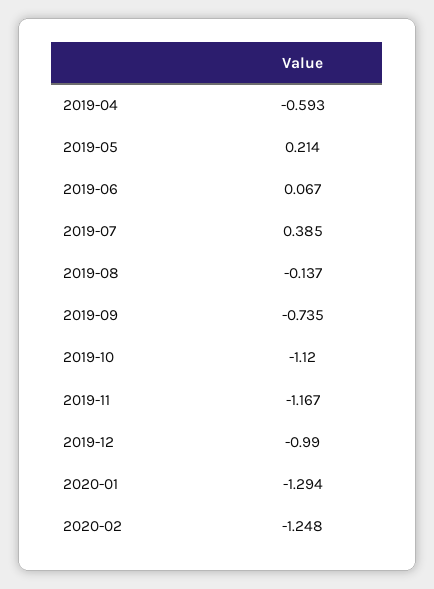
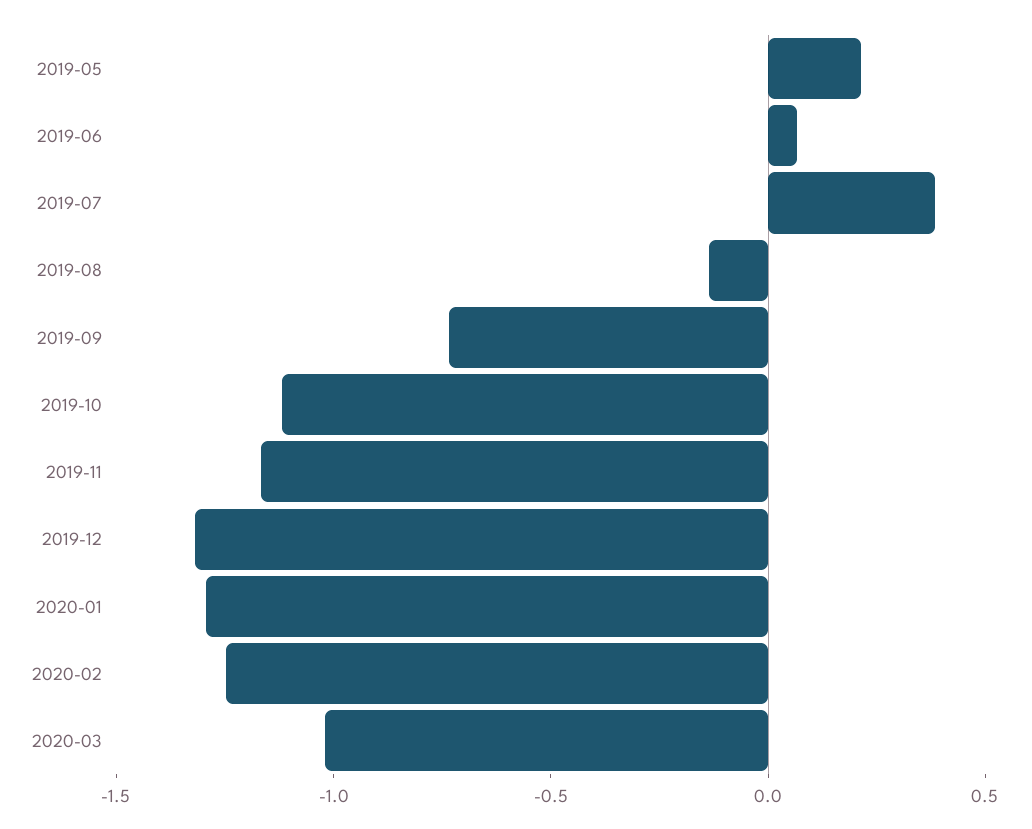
2019-04: -0.593 -> none
2019-12: -0.99 -> -1.3
2020-03: none -> -1

